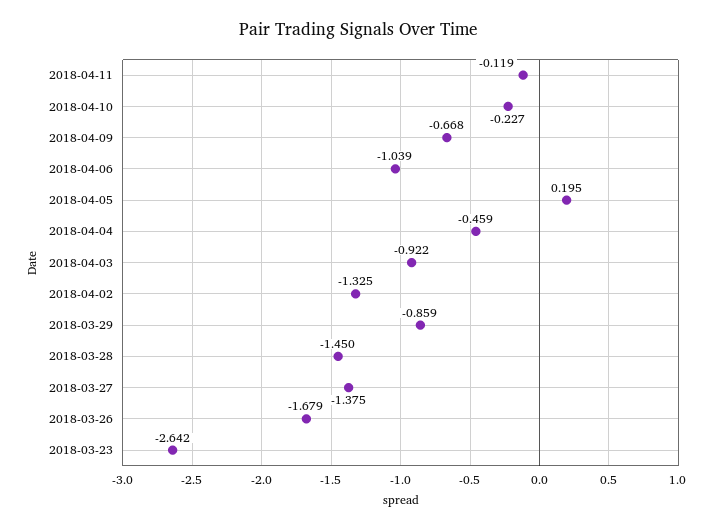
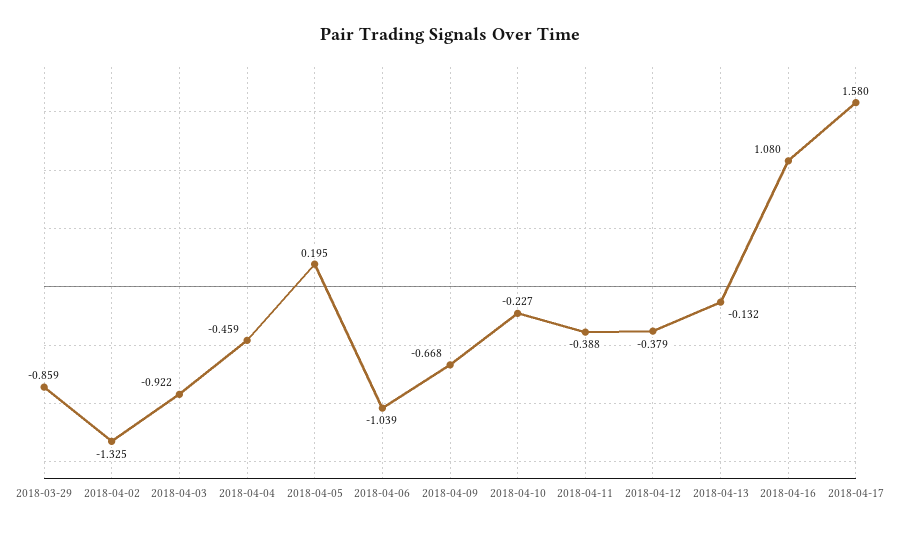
2018-04-11: -0.119 -> -0.388
2018-03-28: -1.45 -> none
2018-03-27: -1.375 -> none
2018-03-26: -1.679 -> none
2018-03-23: -2.642 -> none
2018-04-12: none -> -0.379
2018-04-13: none -> -0.132
2018-04-16: none -> 1.08
2018-04-17: none -> 1.58

